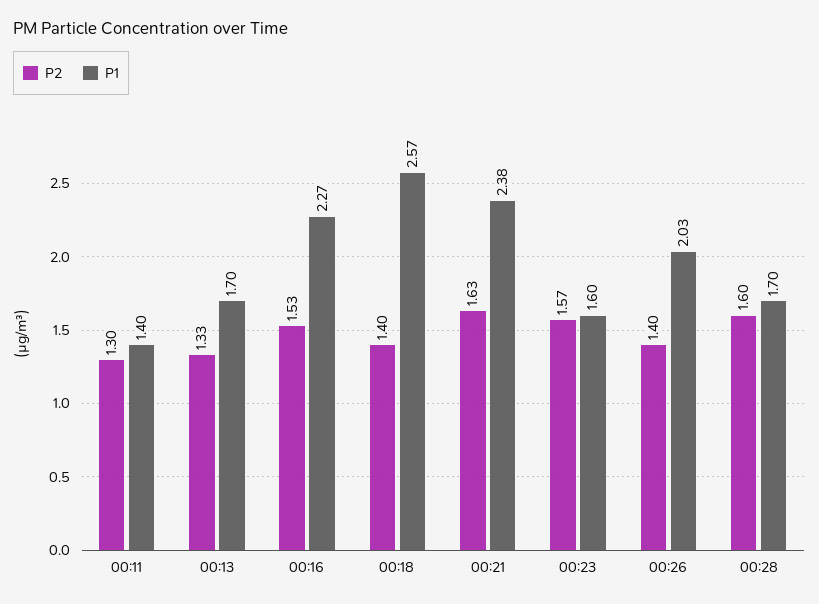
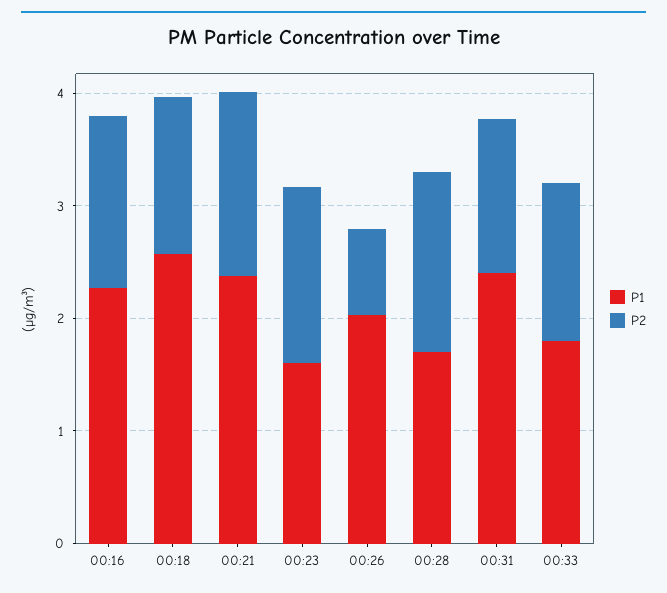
P2, 00:11: 1.3 -> none
P1, 00:11: 1.4 -> none
P2, 00:13: 1.33 -> none
P1, 00:13: 1.7 -> none
P2, 00:26: 1.4 -> 0.8
P1, 00:31: none -> 2.4
P2, 00:31: none -> 1.4
P1, 00:33: none -> 1.8
P2, 00:33: none -> 1.4

